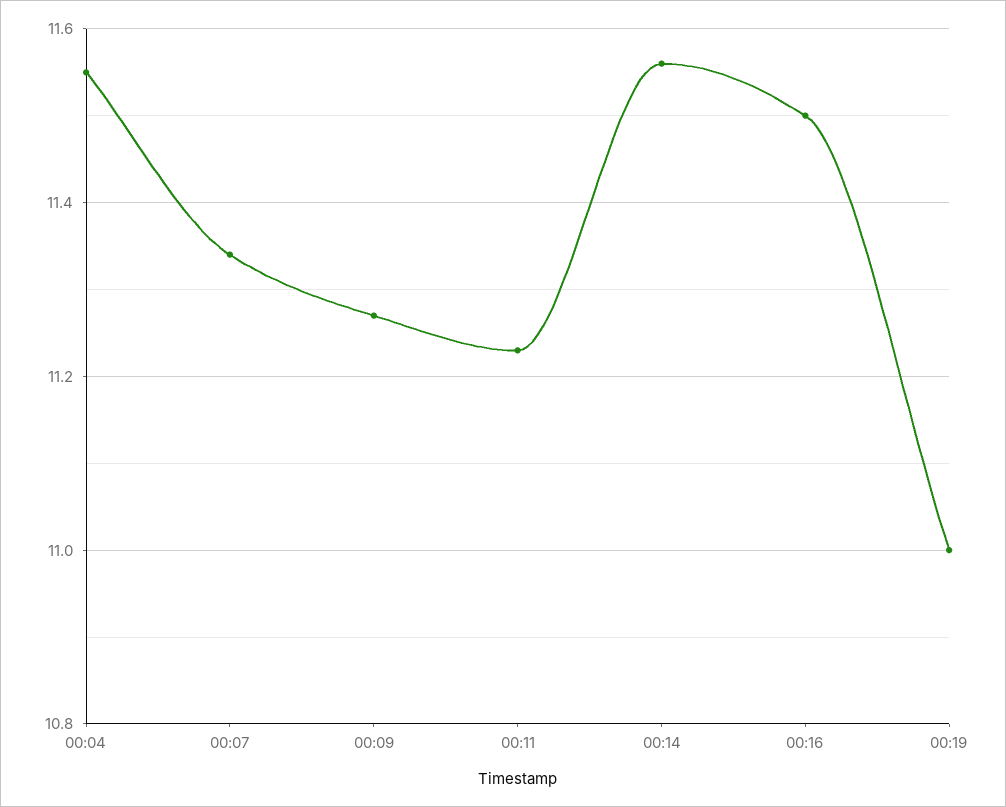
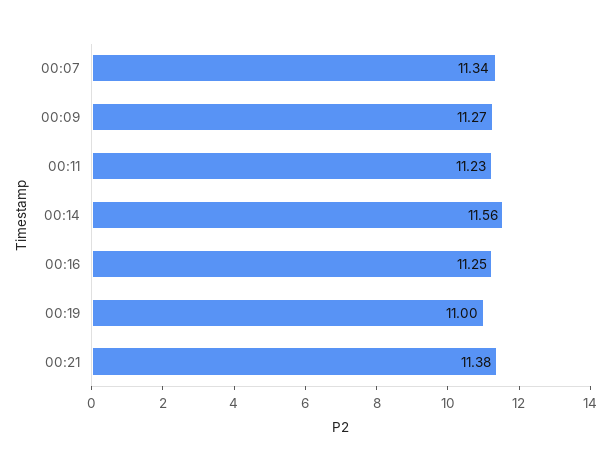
00:04: 11.55 -> none
00:16: 11.5 -> 11.25
00:21: none -> 11.38

